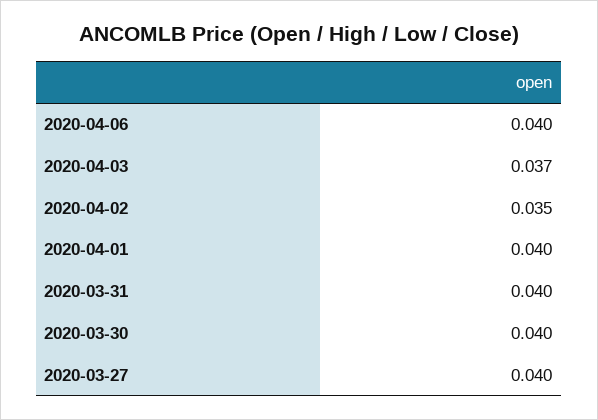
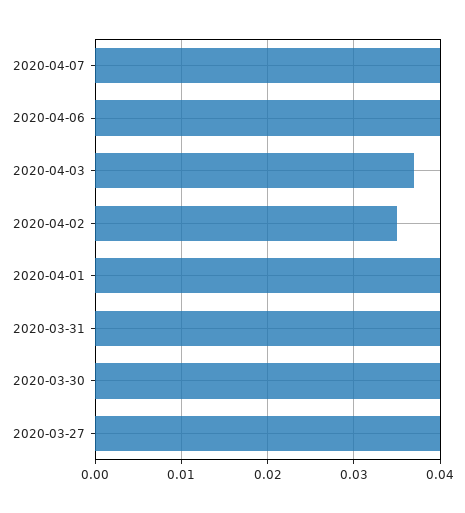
2020-04-07: none -> 0.04

